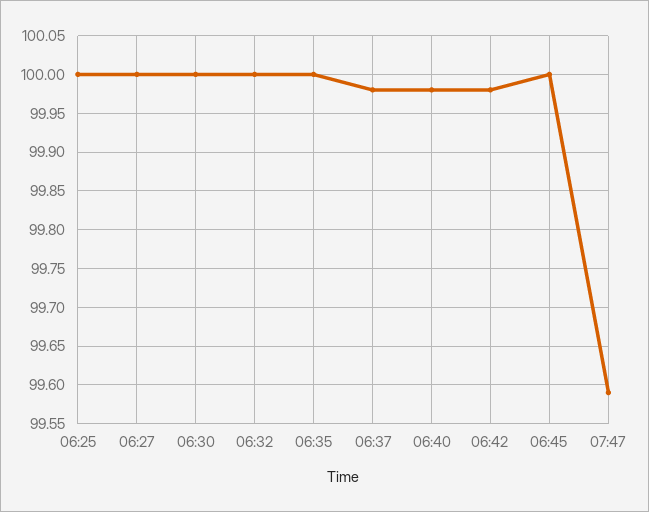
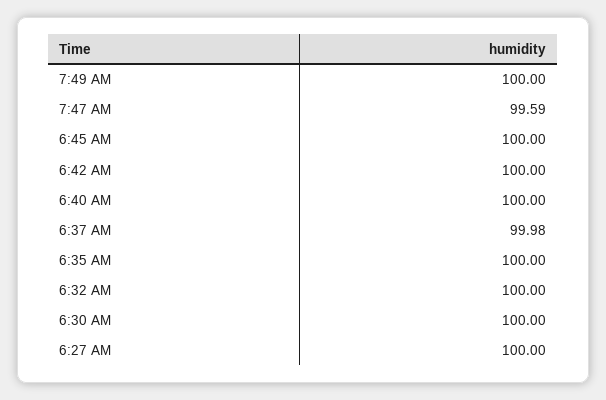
06:25: 100 -> none
06:40: 99.98 -> 100
06:42: 99.98 -> 100
7:49 AM: none -> 100

